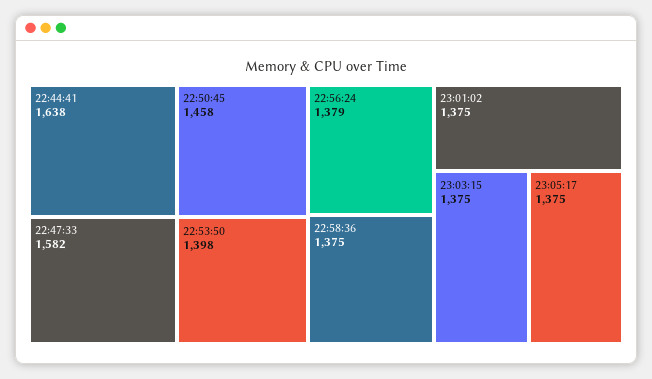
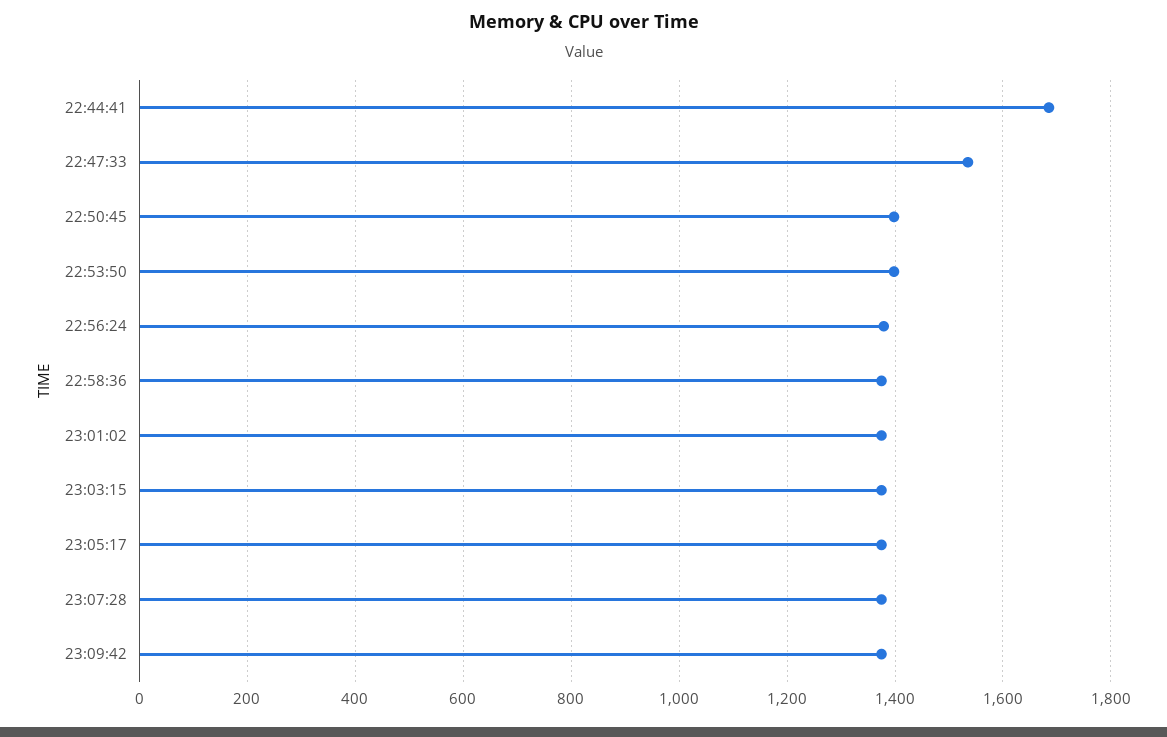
22:44:41: 1638 -> 1680
22:47:33: 1582 -> 1540
22:50:45: 1458 -> 1400
23:07:28: none -> 1380
23:09:42: none -> 1380

